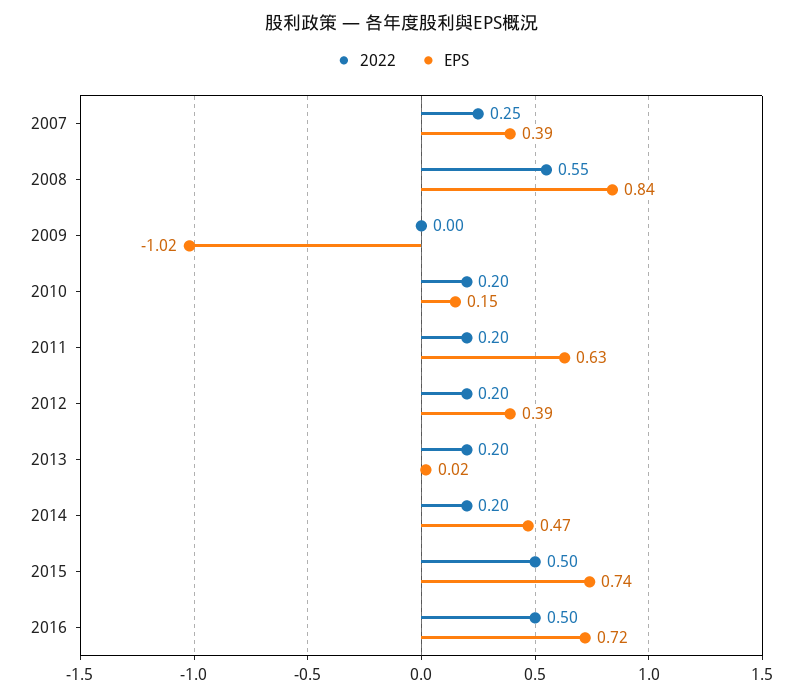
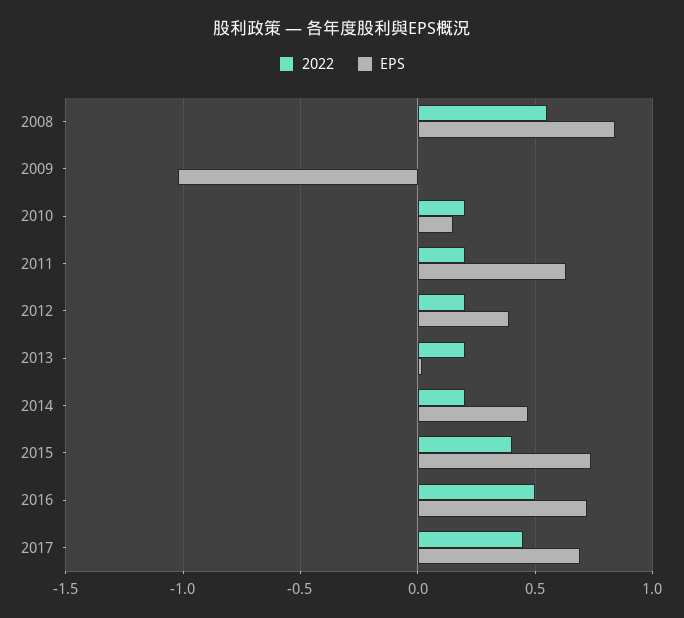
2022, 2007: 0.25 -> none
EPS, 2007: 0.39 -> none
2022, 2015: 0.5 -> 0.4
2022, 2017: none -> 0.45
EPS, 2017: none -> 0.7

